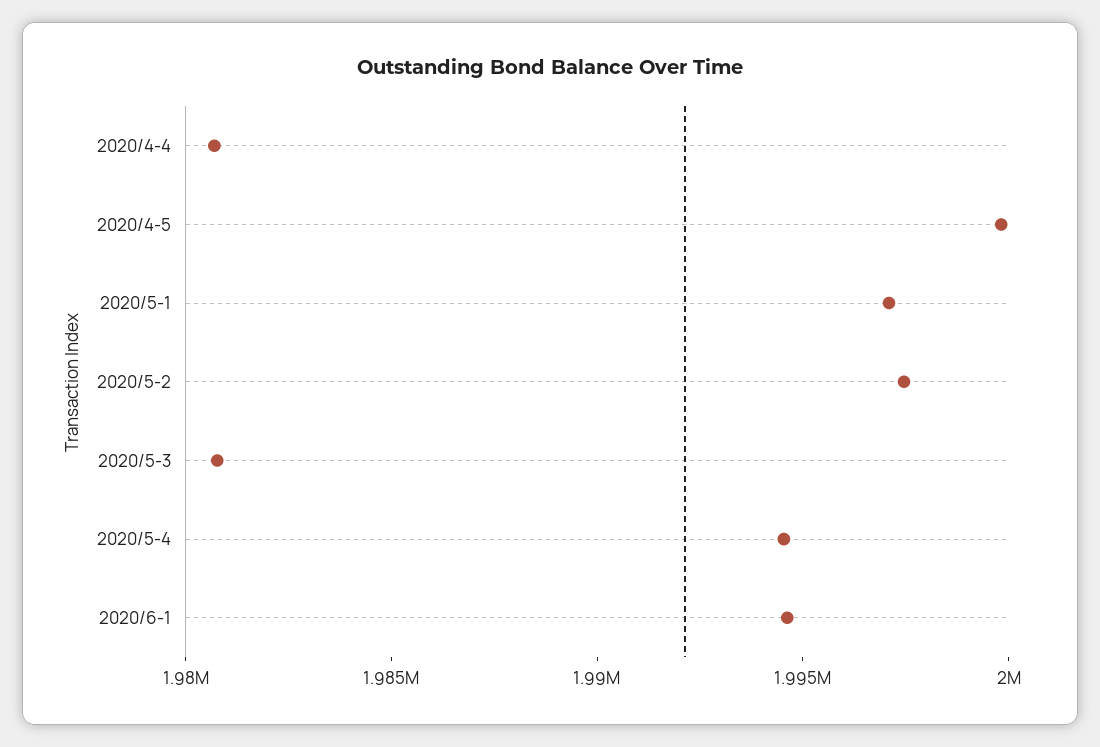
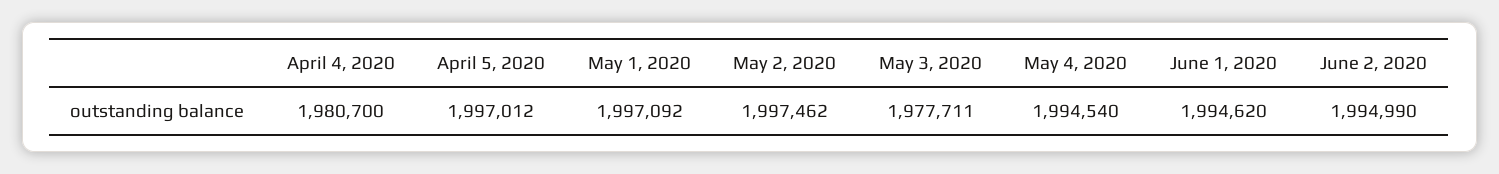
2020/4-5: 2000000 -> 1997012
2020/5-3: 1981000 -> 1977711
June 2, 2020: none -> 1994990

